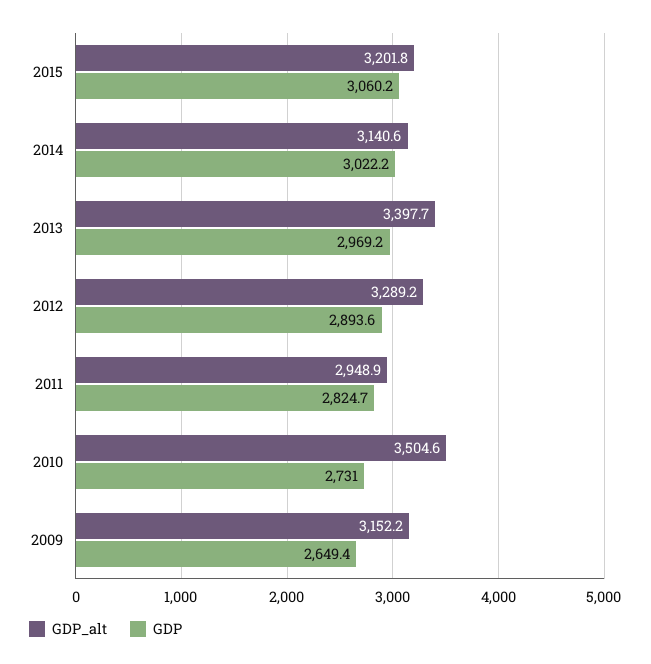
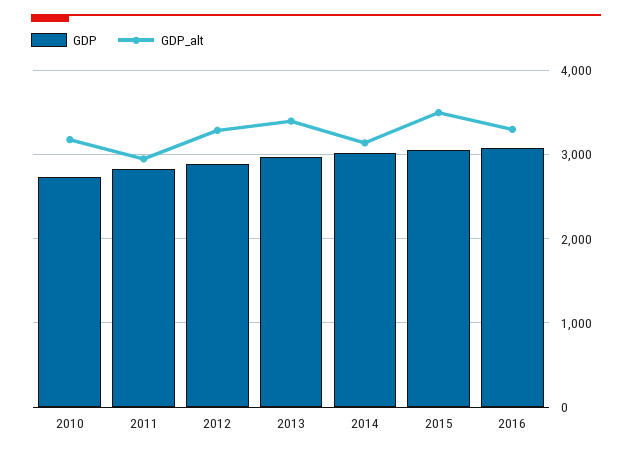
GDP_alt, 2015: 3201.8 -> 3500
GDP_alt, 2010: 3504.6 -> 3200
GDP_alt, 2009: 3152.2 -> none
GDP, 2009: 2649.4 -> none
GDP, 2016: none -> 3100
GDP_alt, 2016: none -> 3300

